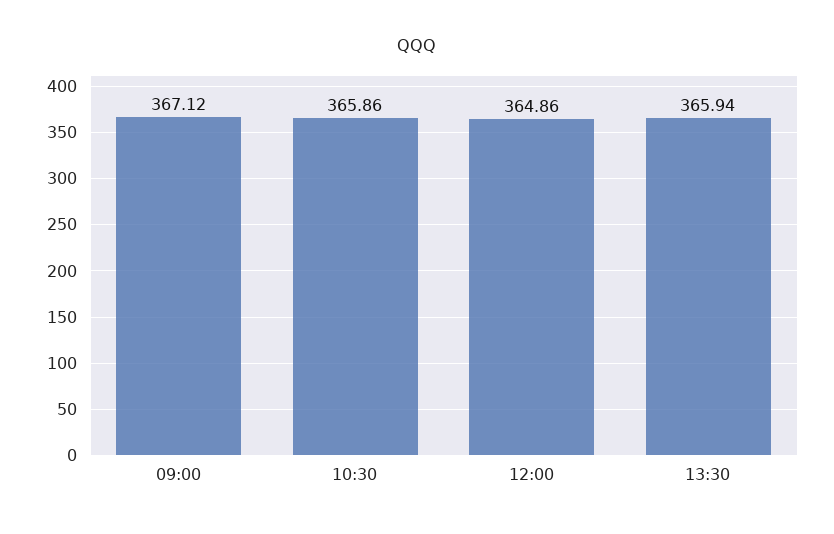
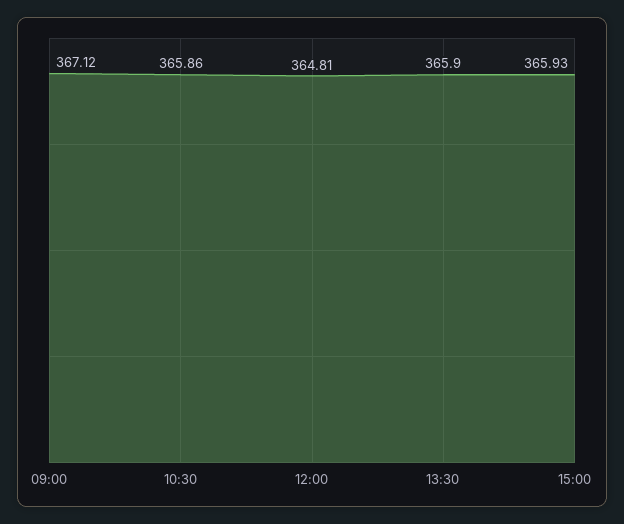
12:00: 364.86 -> 364.81
13:30: 365.94 -> 365.9
15:00: none -> 365.93

